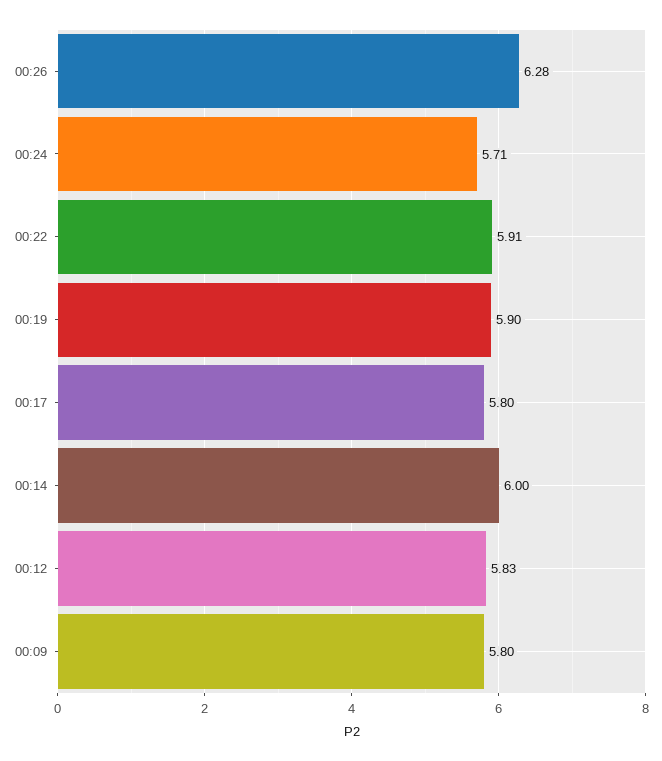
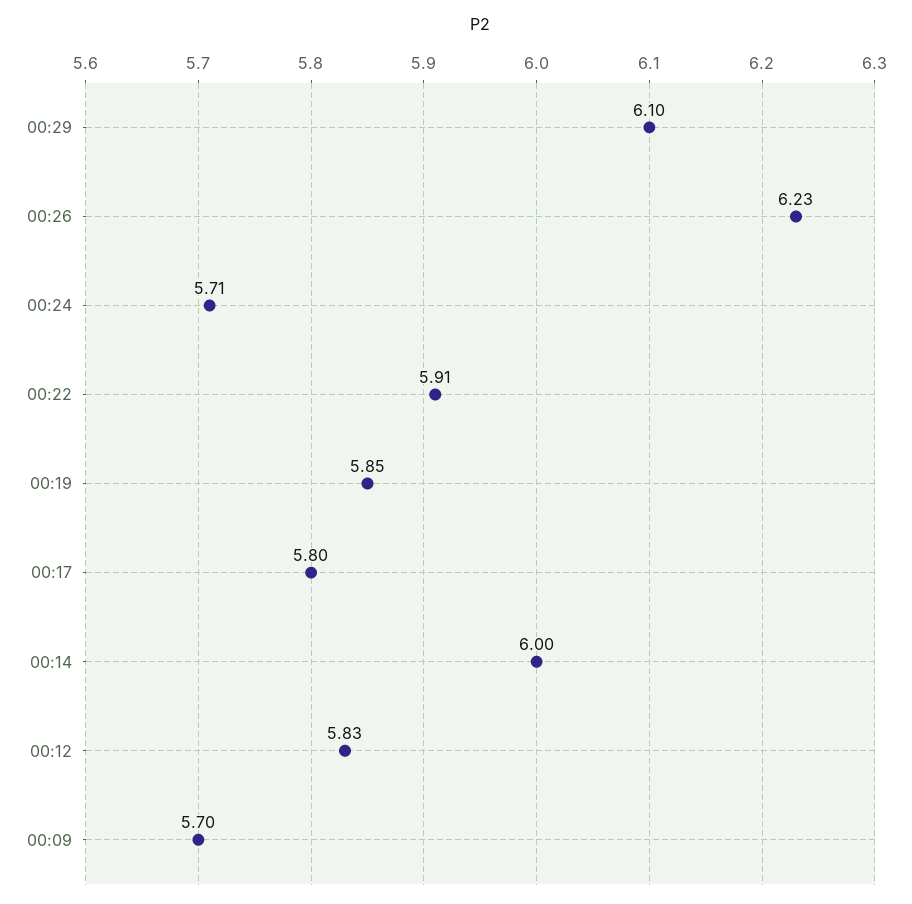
00:26: 6.28 -> 6.23
00:19: 5.9 -> 5.85
00:09: 5.8 -> 5.7
00:29: none -> 6.1

